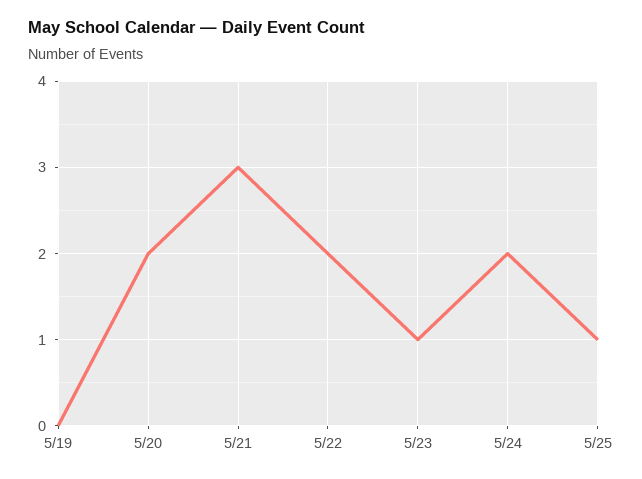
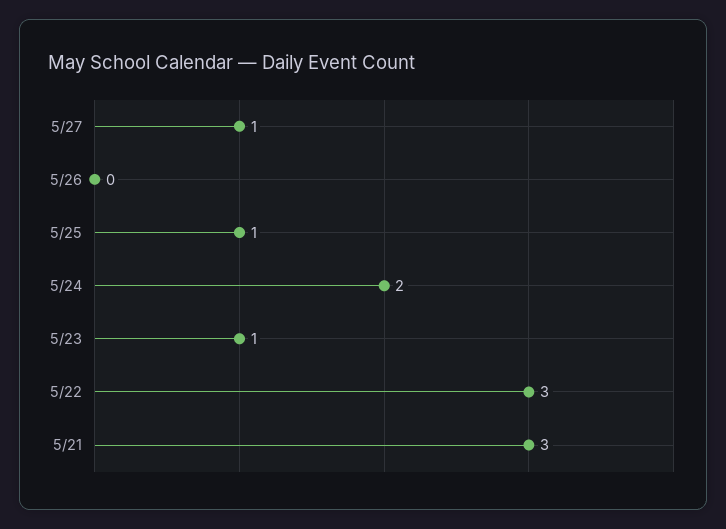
5/19: 0 -> none
5/20: 2 -> none
5/22: 2 -> 3
5/27: none -> 1
5/26: none -> 0

